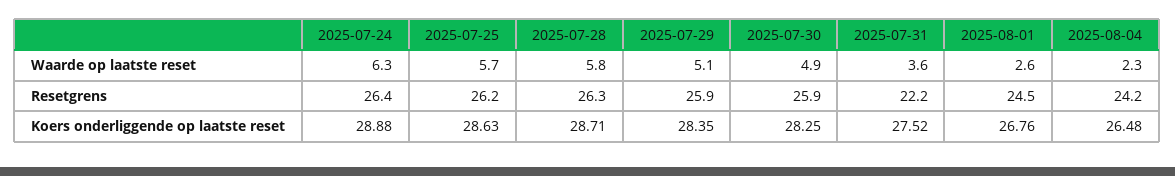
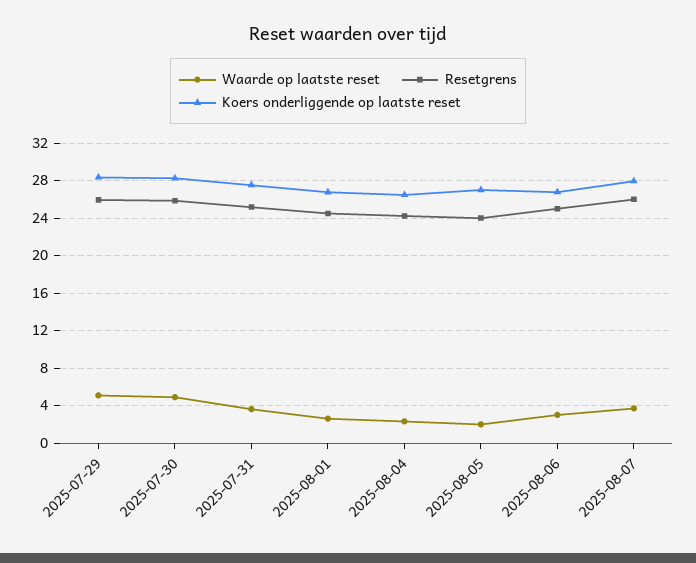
Waarde op laatste reset, 2025-07-24: 6.3 -> none
Waarde op laatste reset, 2025-07-25: 5.7 -> none
Waarde op laatste reset, 2025-07-28: 5.8 -> none
Resetgrens, 2025-07-24: 26.4 -> none
Resetgrens, 2025-07-25: 26.2 -> none
Resetgrens, 2025-07-28: 26.3 -> none
Resetgrens, 2025-07-31: 22.2 -> 25
Koers onderliggende op laatste reset, 2025-07-24: 28.88 -> none
Koers onderliggende op laatste reset, 2025-07-25: 28.63 -> none
Koers onderliggende op laatste reset, 2025-07-28: 28.71 -> none
Waarde op laatste reset, 2025-08-05: none -> 2
Resetgrens, 2025-08-05: none -> 24
Koers onderliggende op laatste reset, 2025-08-05: none -> 27
Waarde op laatste reset, 2025-08-06: none -> 3
Resetgrens, 2025-08-06: none -> 25
Koers onderliggende op laatste reset, 2025-08-06: none -> 27
Waarde op laatste reset, 2025-08-07: none -> 4
Resetgrens, 2025-08-07: none -> 26
Koers onderliggende op laatste reset, 2025-08-07: none -> 28

